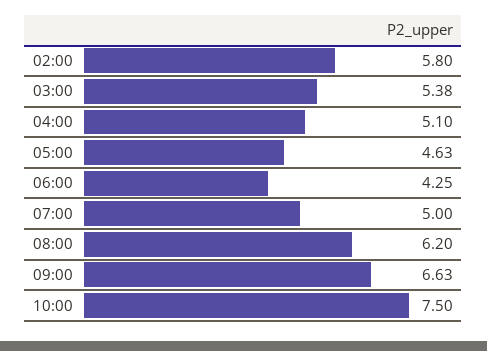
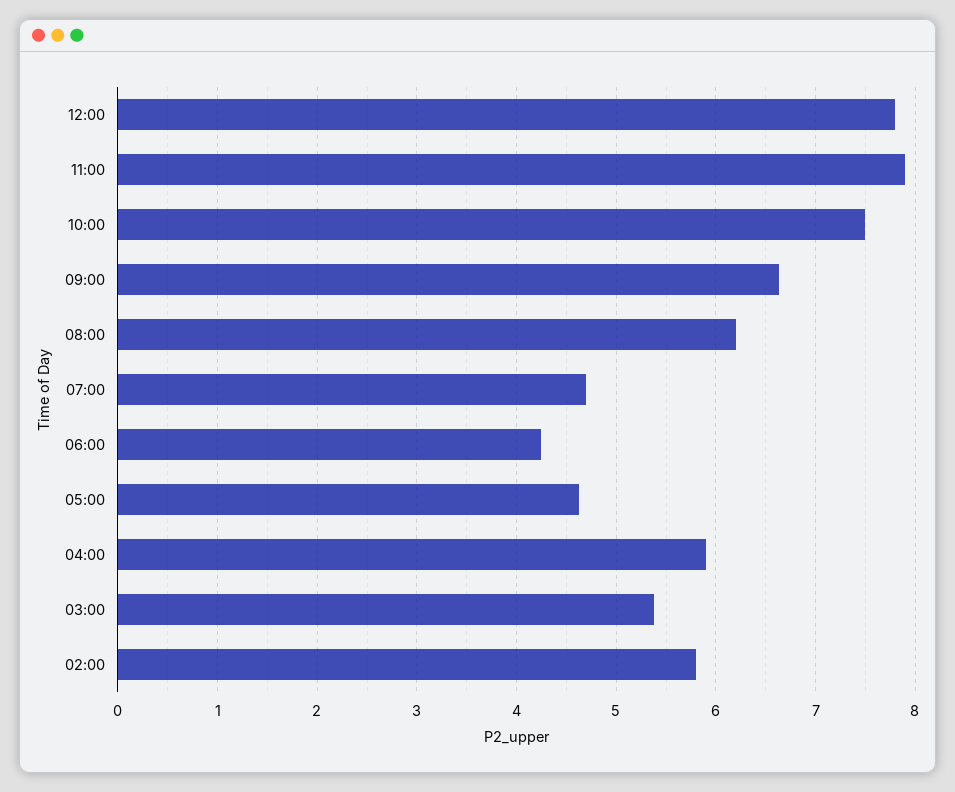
04:00: 5.1 -> 5.9
07:00: 5 -> 4.7
12:00: none -> 7.8
11:00: none -> 7.9

